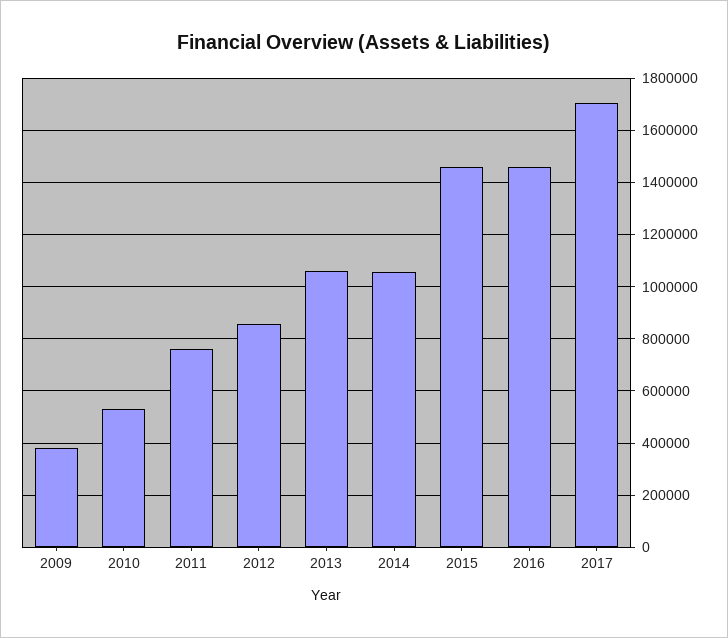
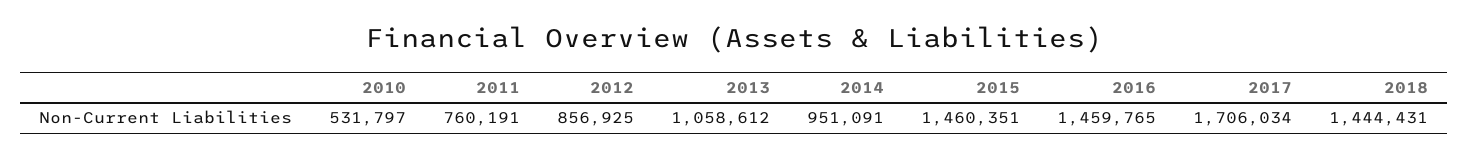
2009: 375000 -> none
2014: 1050000 -> 951091
2018: none -> 1444431

